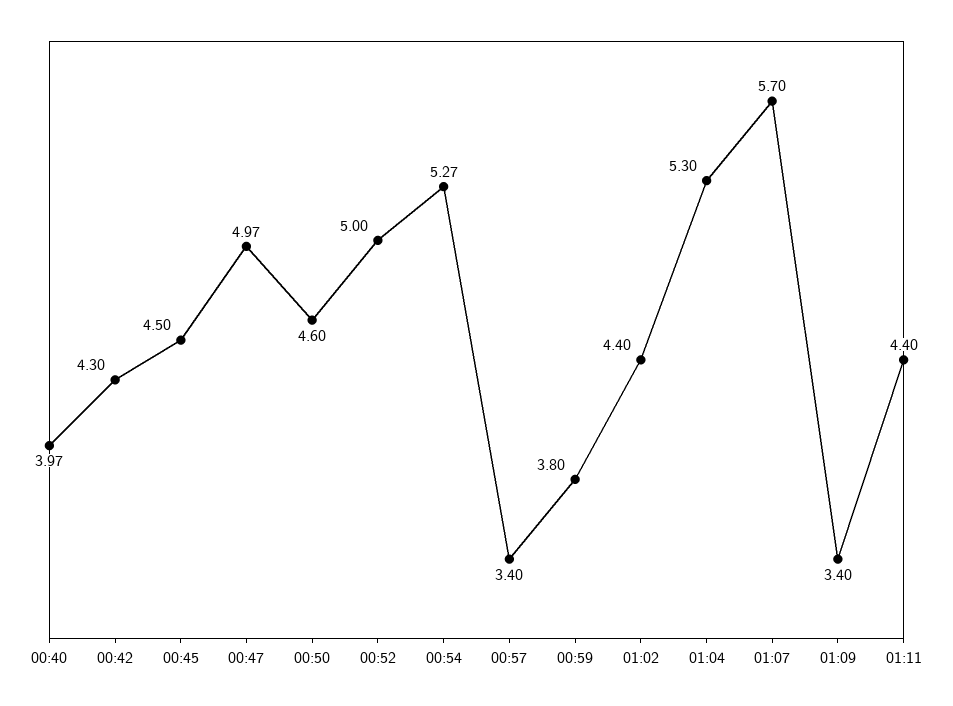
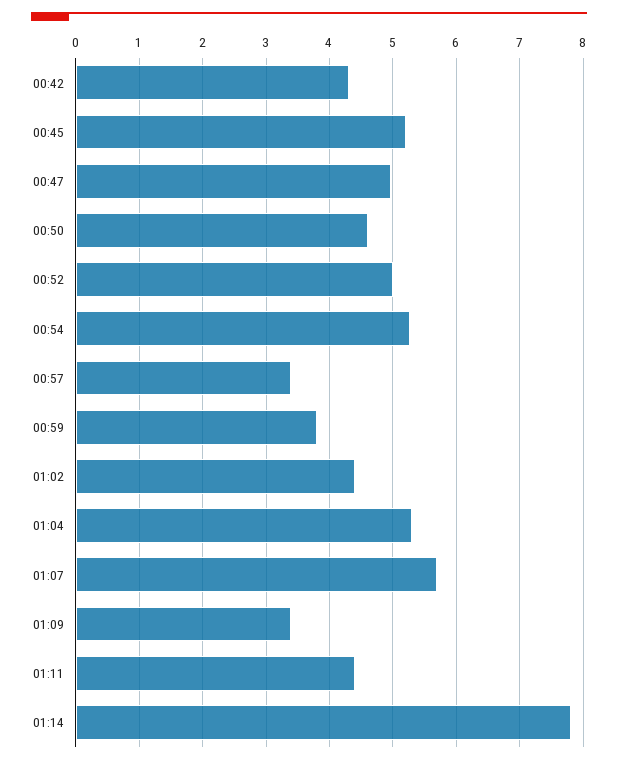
00:40: 3.97 -> none
00:45: 4.5 -> 5.2
01:14: none -> 7.8

